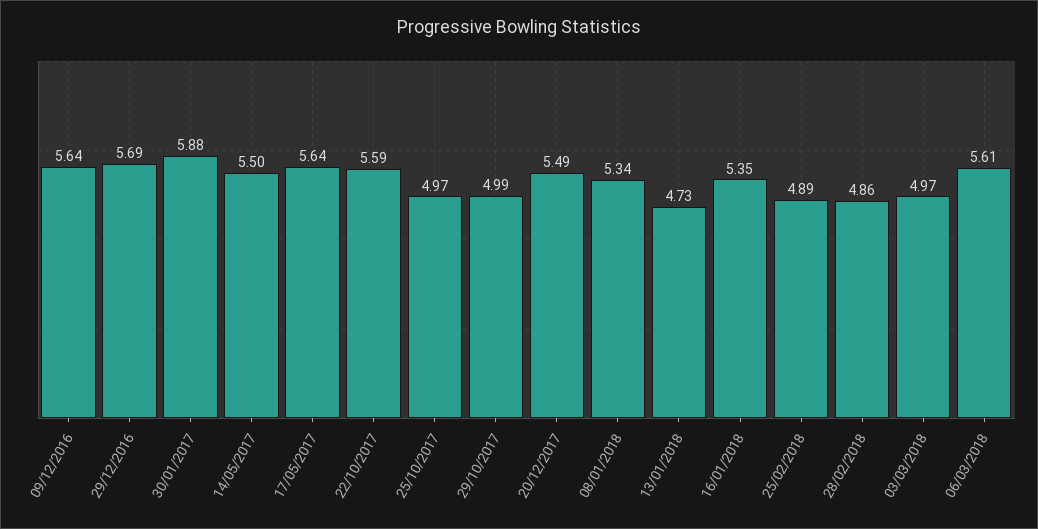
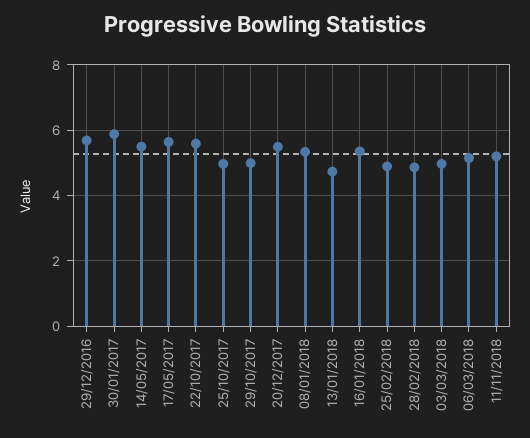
09/12/2016: 5.64 -> none
06/03/2018: 5.61 -> 5.2
11/11/2018: none -> 5.2

